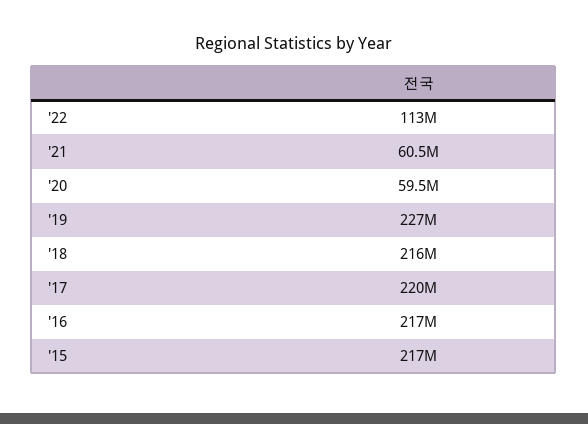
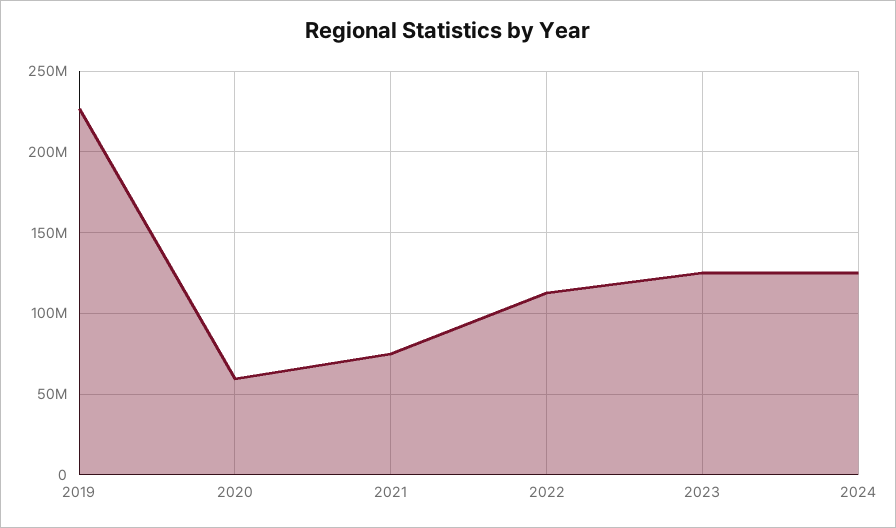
'21: 60500000 -> 75000000
'18: 216000000 -> none
'17: 220000000 -> none
'16: 217000000 -> none
'15: 217000000 -> none
2023: none -> 125000000
2024: none -> 125000000

